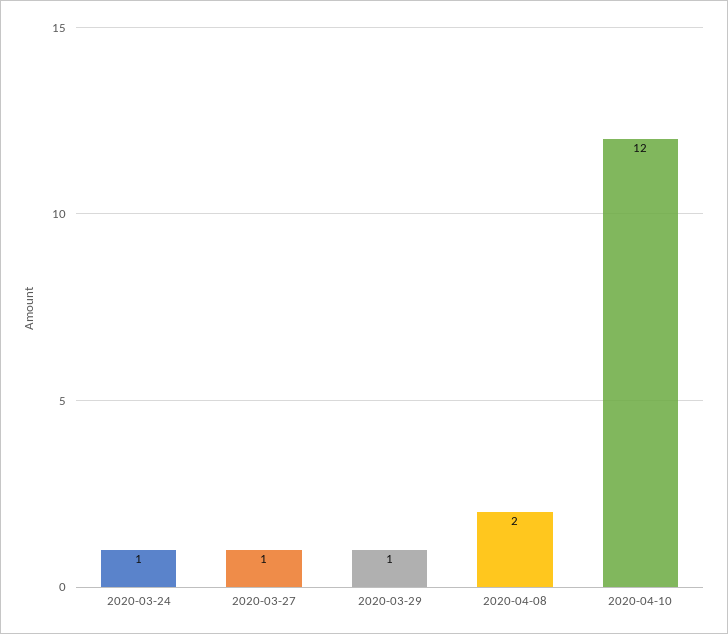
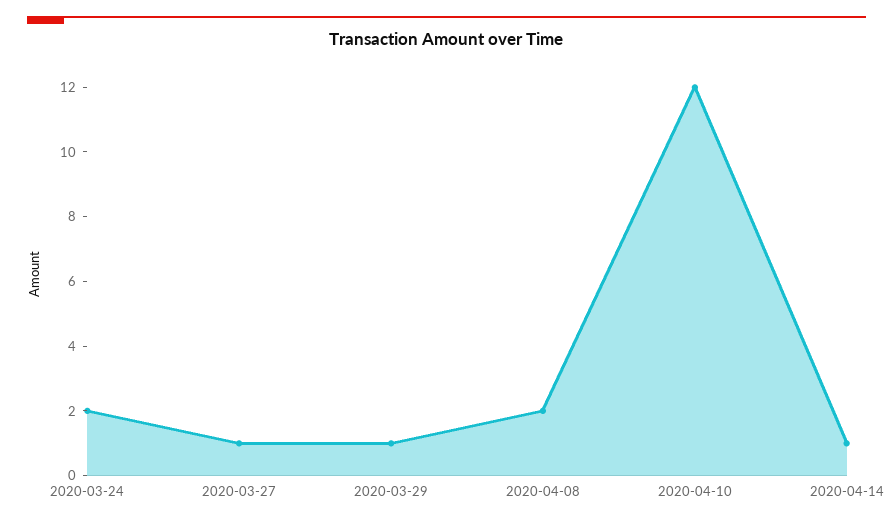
2020-03-24: 1 -> 2
2020-04-14: none -> 1

